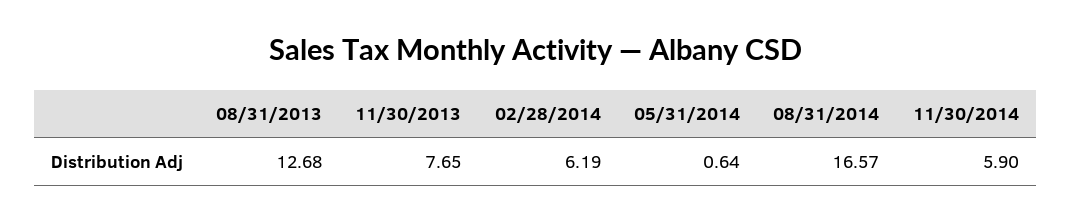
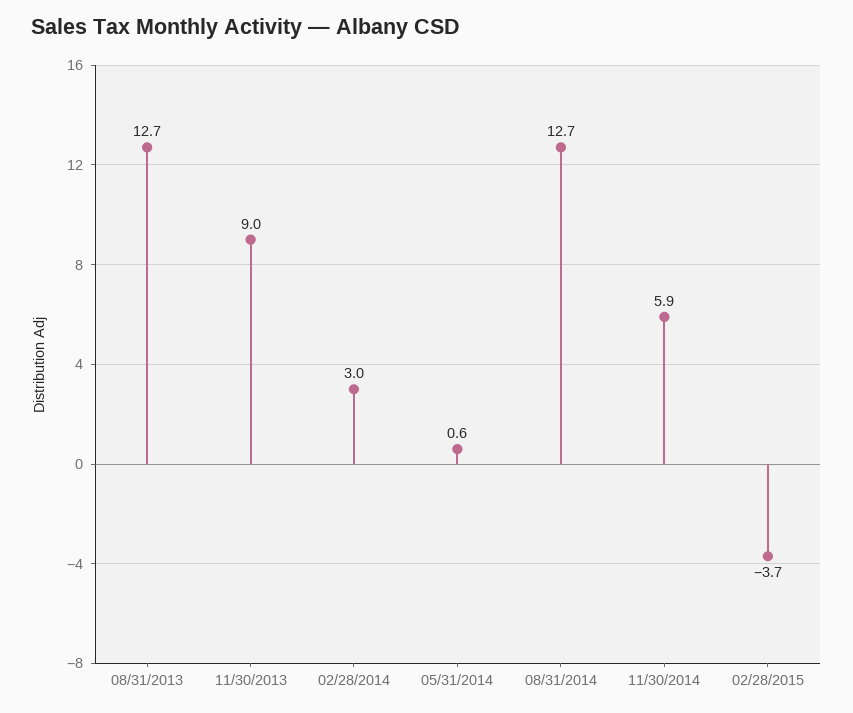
11/30/2013: 7.65 -> 9
02/28/2014: 6.19 -> 3
08/31/2014: 16.57 -> 12.7
02/28/2015: none -> -3.7

